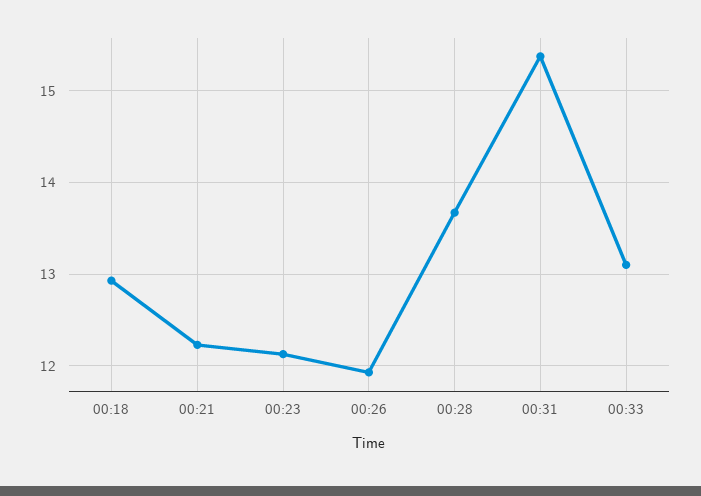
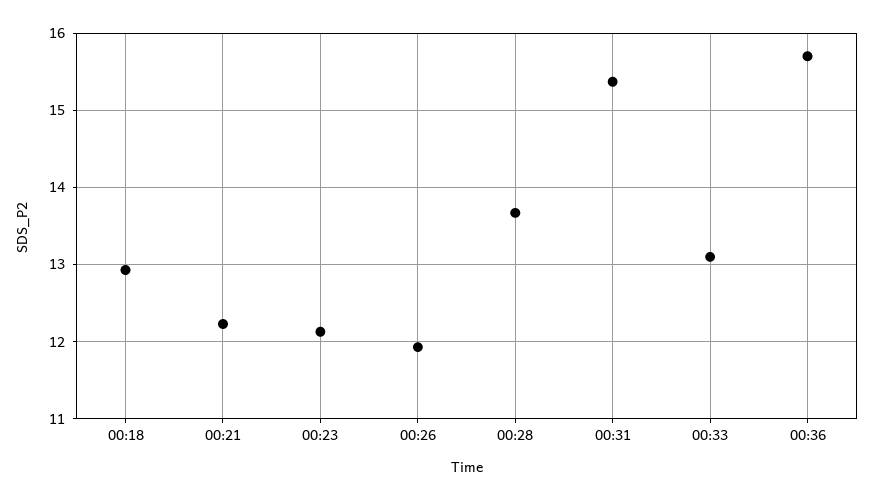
00:36: none -> 15.7

